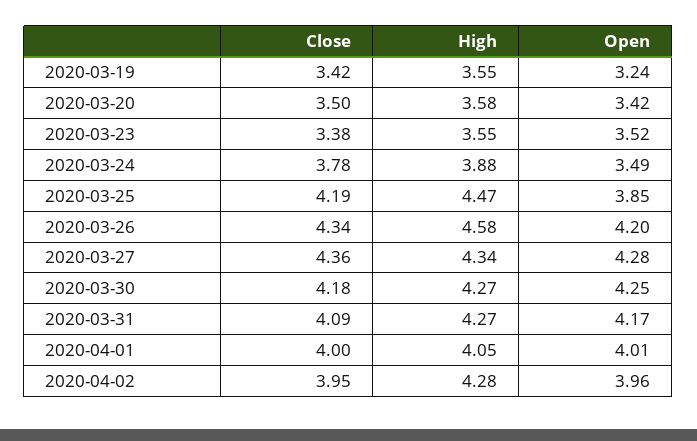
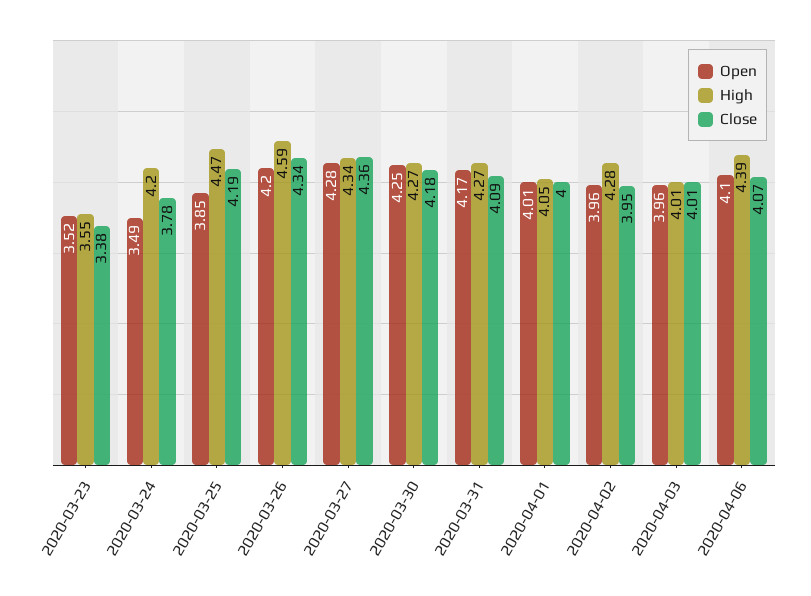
Close, 2020-03-19: 3.42 -> none
High, 2020-03-19: 3.55 -> none
Open, 2020-03-19: 3.24 -> none
Close, 2020-03-20: 3.5 -> none
High, 2020-03-20: 3.58 -> none
Open, 2020-03-20: 3.42 -> none
High, 2020-03-24: 3.88 -> 4.2
High, 2020-03-26: 4.58 -> 4.59
Open, 2020-04-03: none -> 3.96
High, 2020-04-03: none -> 4.01
Close, 2020-04-03: none -> 4.01
Open, 2020-04-06: none -> 4.1
High, 2020-04-06: none -> 4.39
Close, 2020-04-06: none -> 4.07

